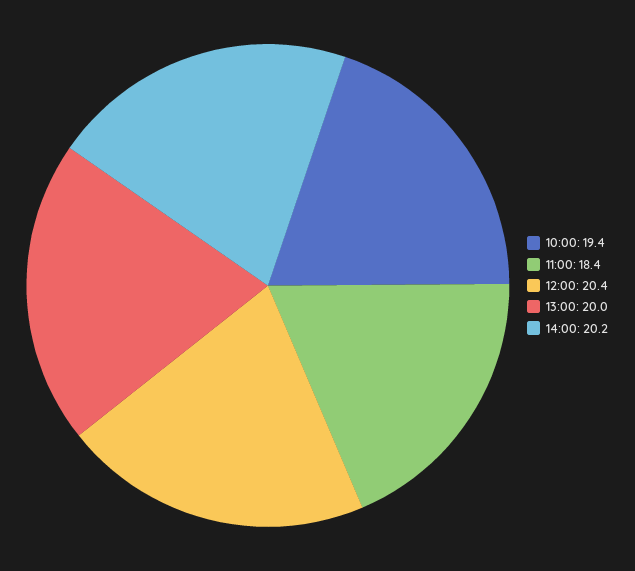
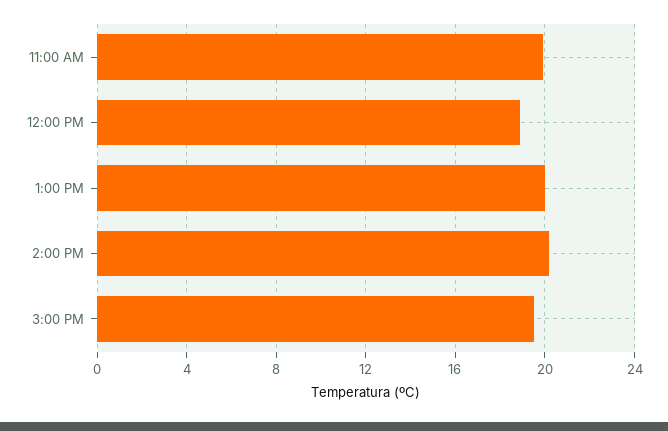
10:00: 19.4 -> none
11:00: 18.4 -> 20
12:00: 20.4 -> 19
3:00 PM: none -> 19.5

